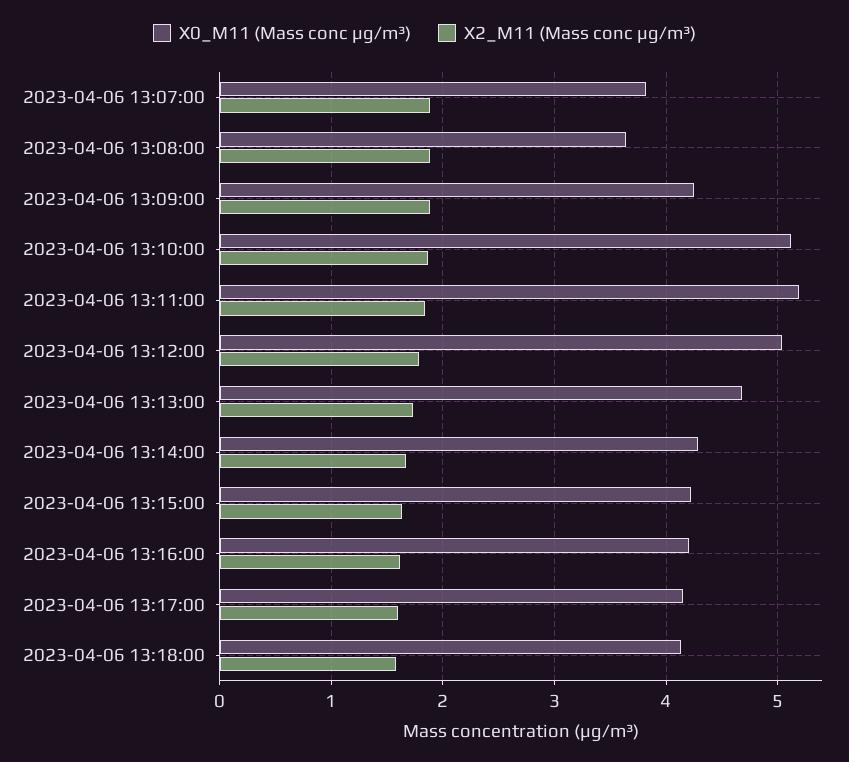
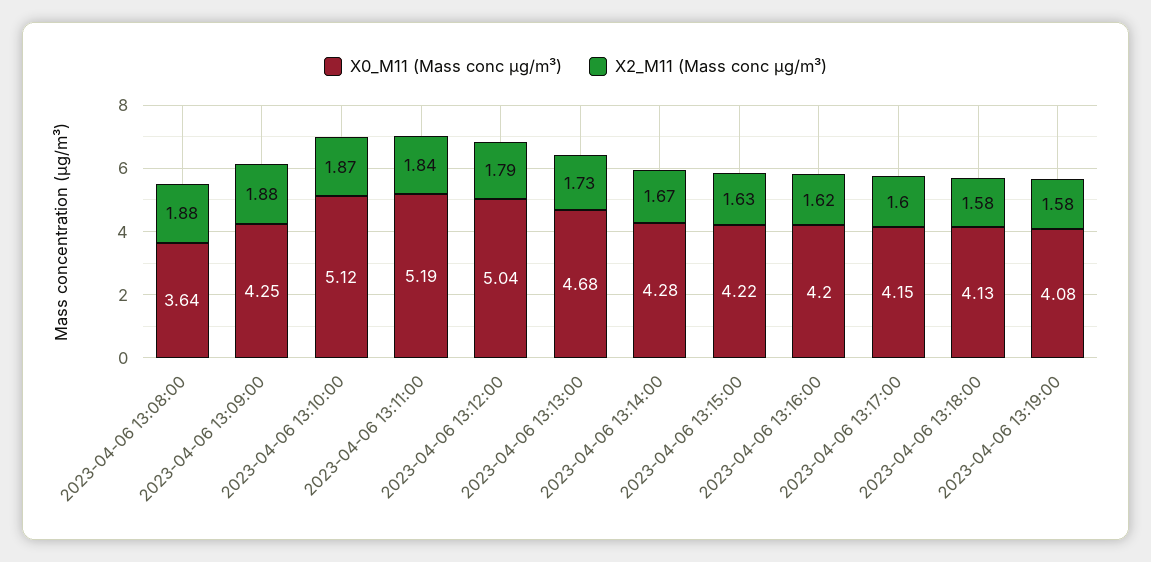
X0_M11 (Mass conc μg/m³), 2023-04-06 13:07:00: 3.8 -> none
X2_M11 (Mass conc μg/m³), 2023-04-06 13:07:00: 1.9 -> none
X0_M11 (Mass conc μg/m³), 2023-04-06 13:19:00: none -> 4.08
X2_M11 (Mass conc μg/m³), 2023-04-06 13:19:00: none -> 1.58

